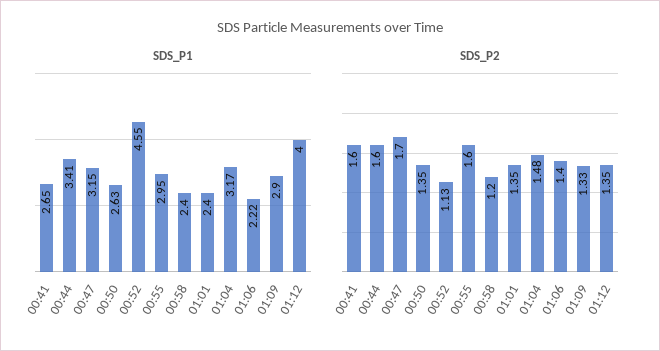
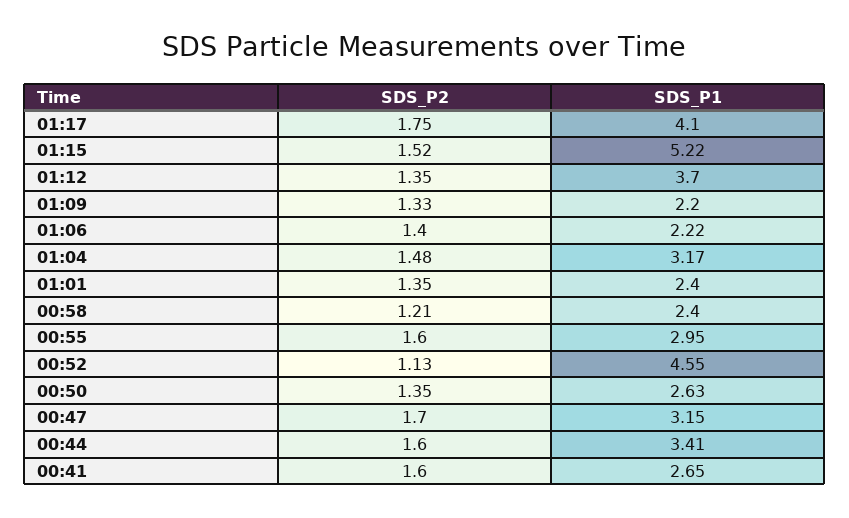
SDS_P1, 01:09: 2.9 -> 2.2
SDS_P1, 01:12: 4 -> 3.7
SDS_P2, 00:58: 1.2 -> 1.21
SDS_P2, 01:17: none -> 1.75
SDS_P1, 01:17: none -> 4.1
SDS_P2, 01:15: none -> 1.52
SDS_P1, 01:15: none -> 5.22

